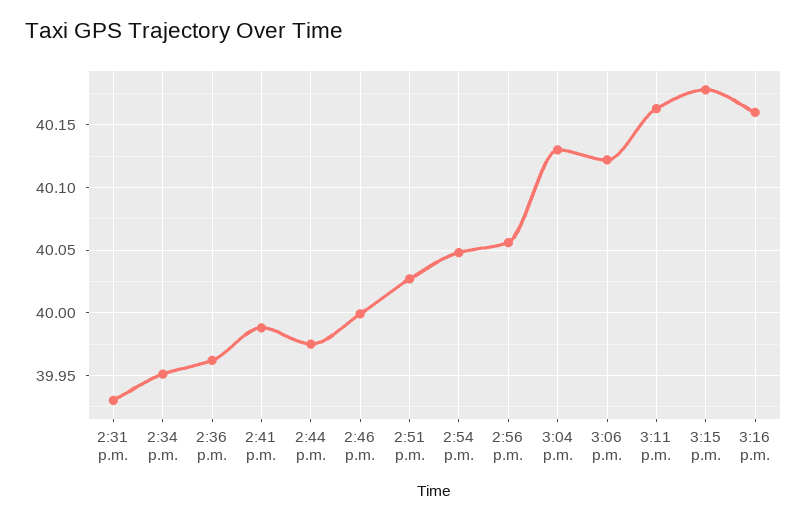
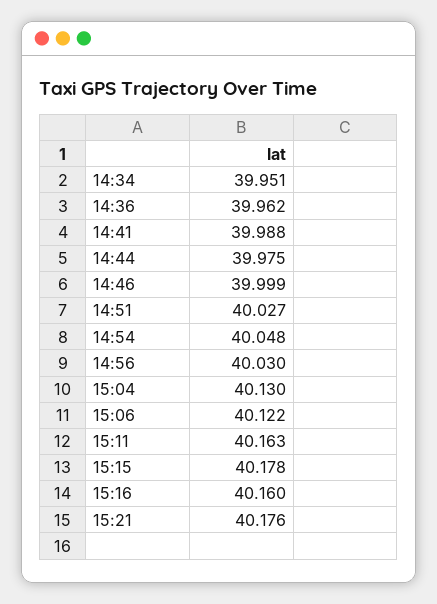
2:31 p.m.: 39.93 -> none
2:56 p.m.: 40.055 -> 40.03
15:21: none -> 40.176

